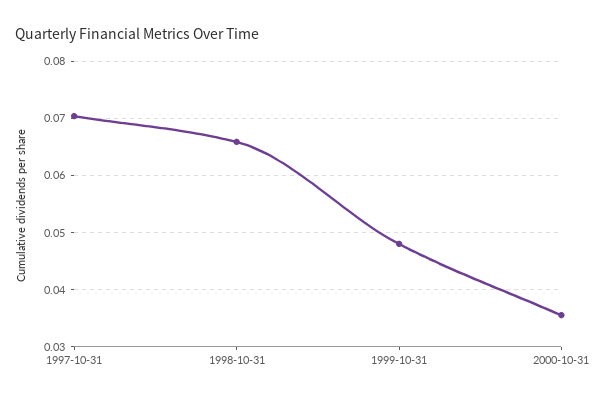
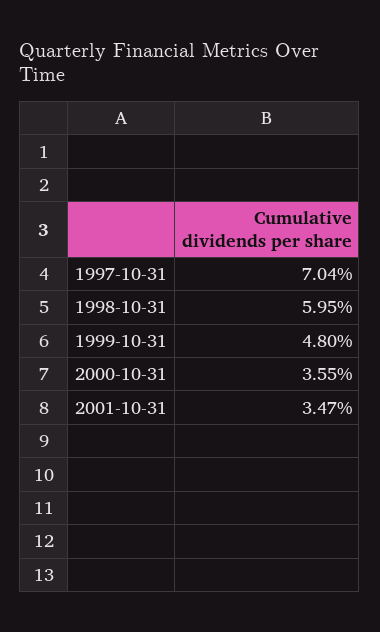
1998-10-31: 0.066 -> 0.0595
2001-10-31: none -> 0.0347

